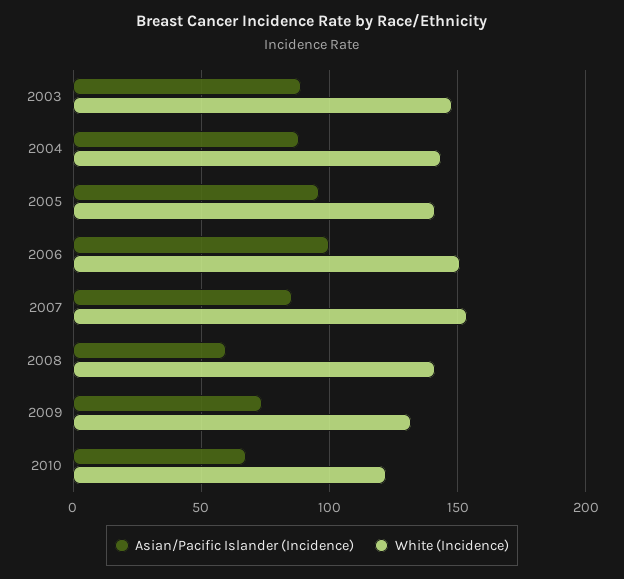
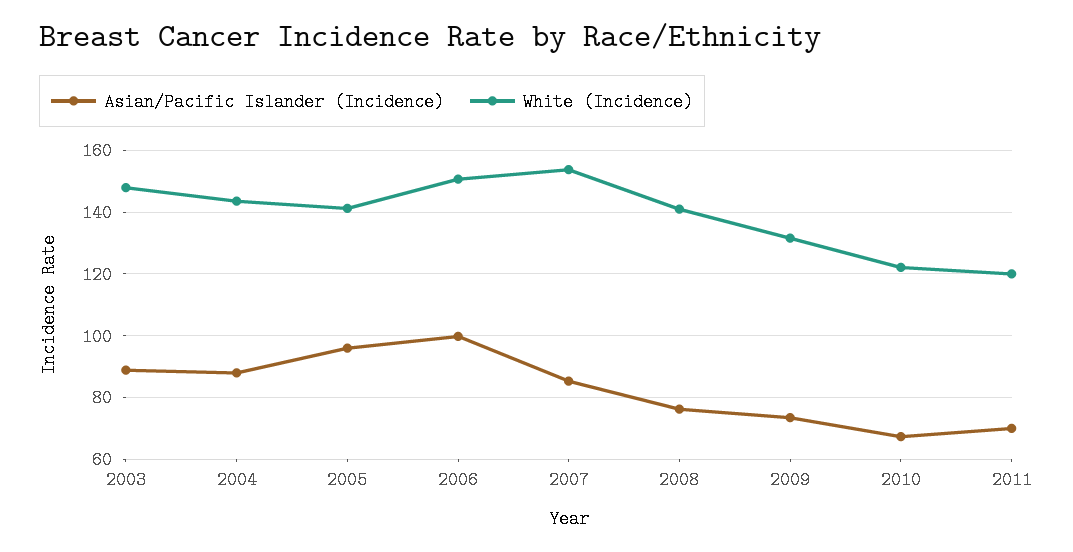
Asian/Pacific Islander (Incidence), 2008: 60 -> 76
Asian/Pacific Islander (Incidence), 2011: none -> 70
White (Incidence), 2011: none -> 120

